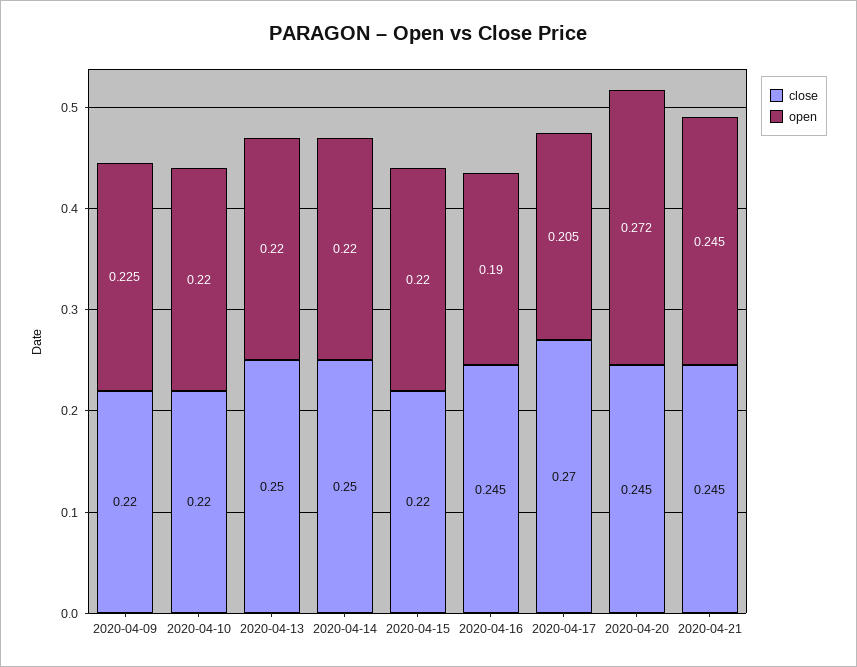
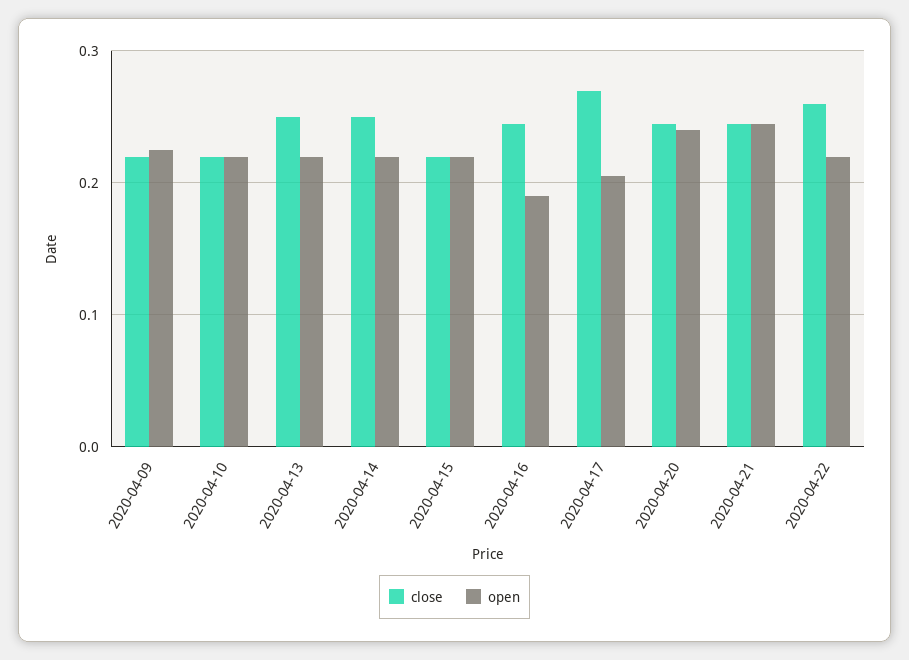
open, 2020-04-20: 0.272 -> 0.24
close, 2020-04-22: none -> 0.26
open, 2020-04-22: none -> 0.22

